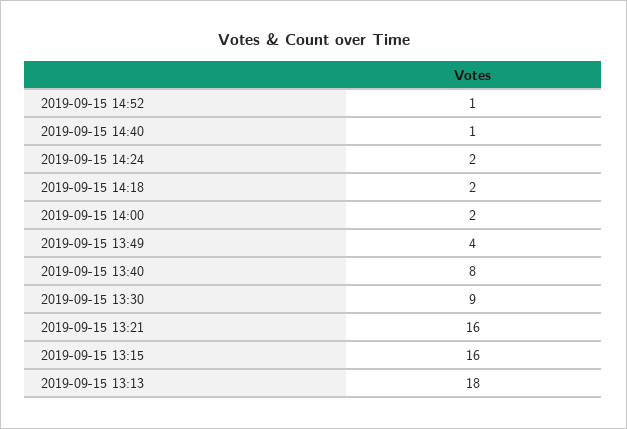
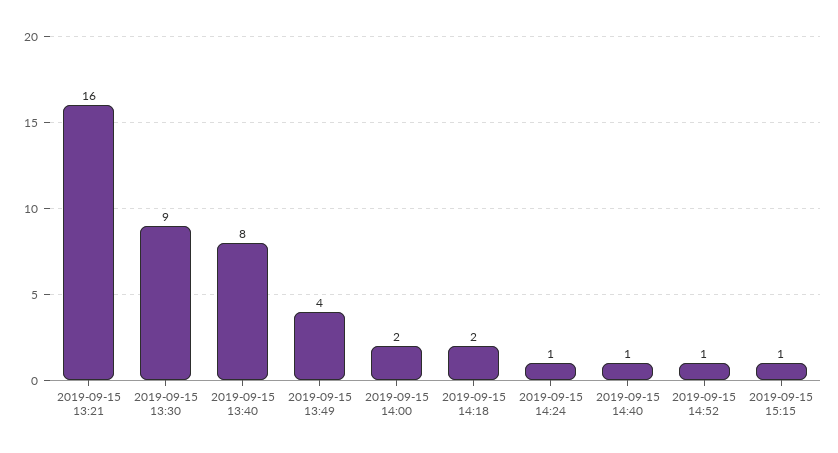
2019-09-15 14:24: 2 -> 1
2019-09-15 13:15: 16 -> none
2019-09-15 13:13: 18 -> none
2019-09-15 15:15: none -> 1

